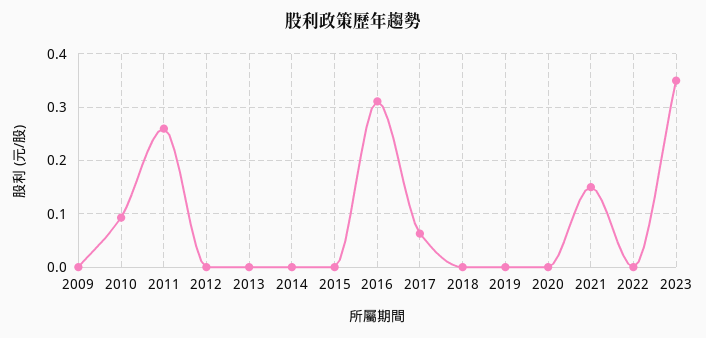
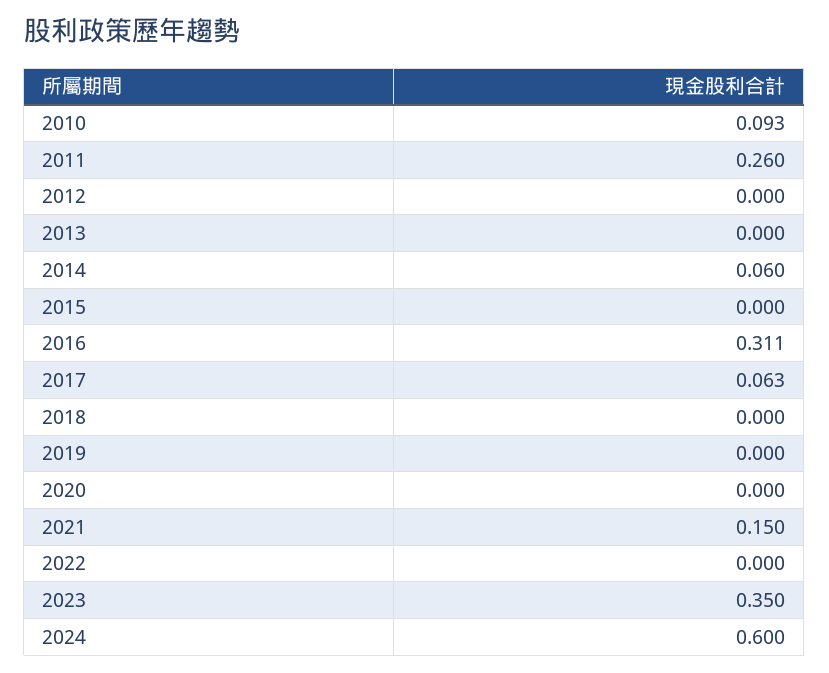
2009: 0 -> none
2014: 0 -> 0.06
2024: none -> 0.6

